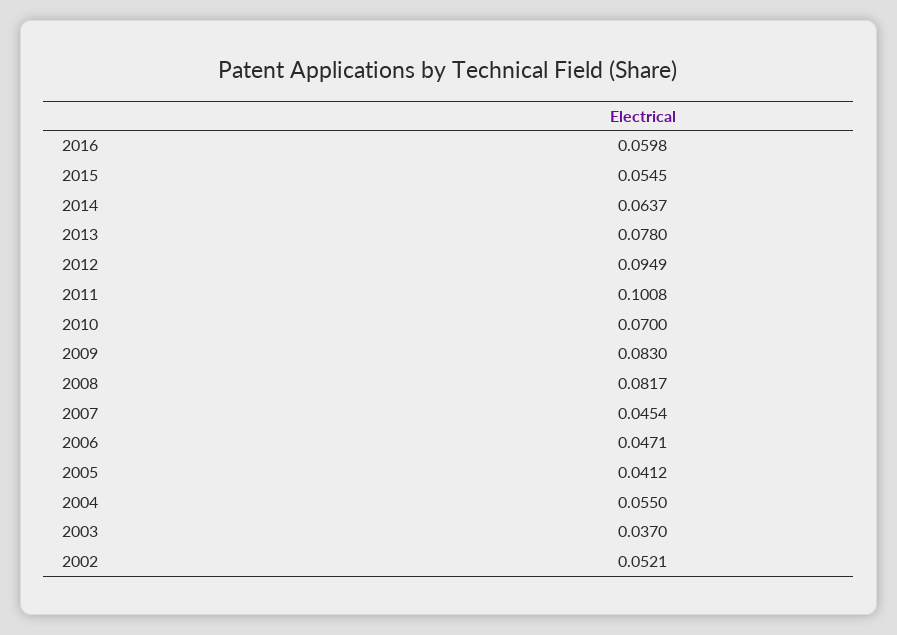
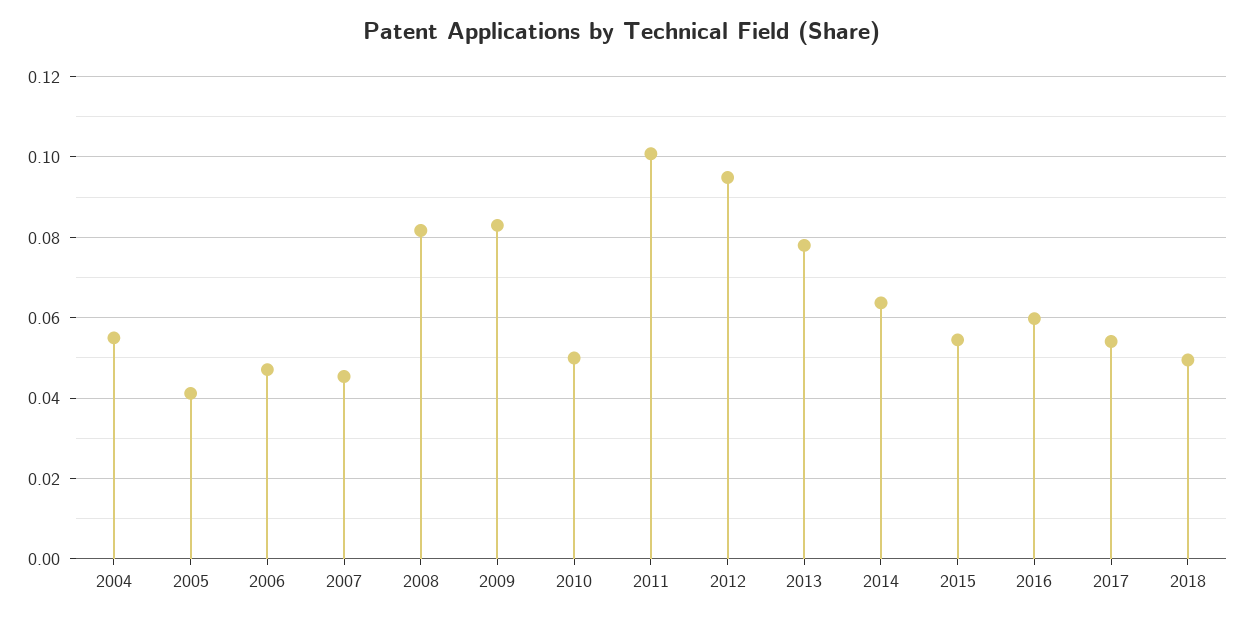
2010: 0.07 -> 0.05
2003: 0.037 -> none
2002: 0.0521 -> none
2017: none -> 0.054
2018: none -> 0.05

